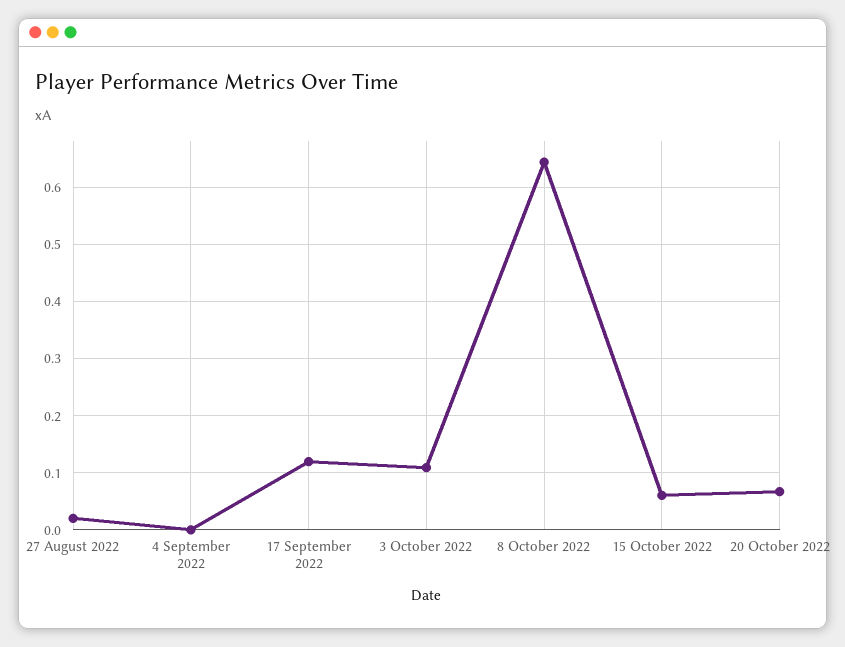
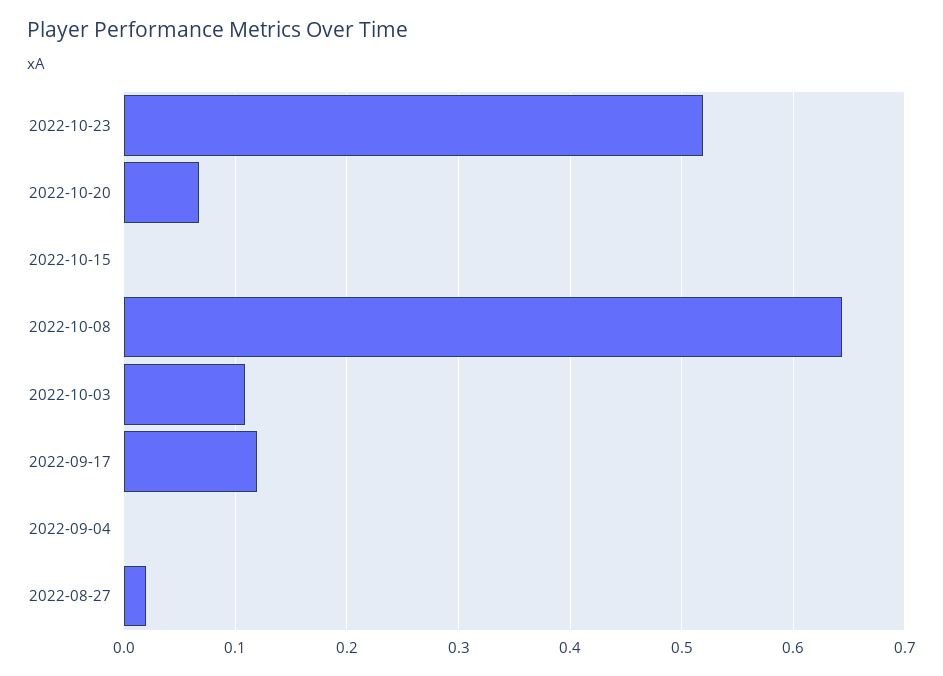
15 October 2022: 0.06 -> 0
2022-10-23: none -> 0.52

